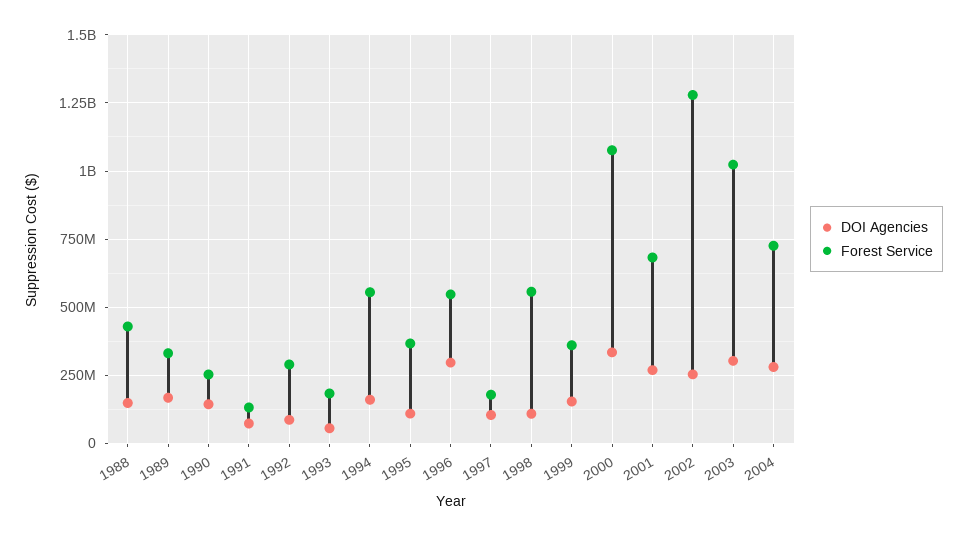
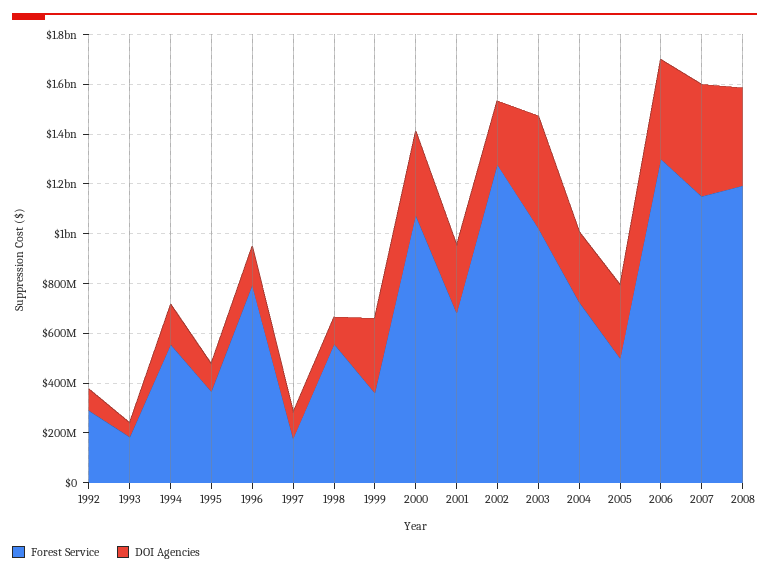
DOI Agencies, 1988: 150000000 -> none
Forest Service, 1988: 425000000 -> none
DOI Agencies, 1989: 175000000 -> none
Forest Service, 1989: 325000000 -> none
DOI Agencies, 1990: 150000000 -> none
Forest Service, 1990: 250000000 -> none
DOI Agencies, 1991: 75000000 -> none
Forest Service, 1991: 125000000 -> none
DOI Agencies, 1996: 300000000 -> 150000000
Forest Service, 1996: 550000000 -> 800000000
DOI Agencies, 1999: 150000000 -> 300000000
DOI Agencies, 2003: 300000000 -> 450000000
Forest Service, 2005: none -> 500000000
DOI Agencies, 2005: none -> 300000000
Forest Service, 2006: none -> 1300000000
DOI Agencies, 2006: none -> 400000000
Forest Service, 2007: none -> 1150000000
DOI Agencies, 2007: none -> 450000000
Forest Service, 2008: none -> 1200000000
DOI Agencies, 2008: none -> 400000000

